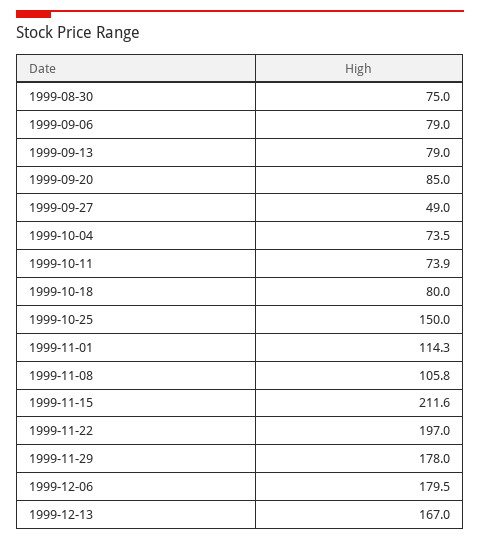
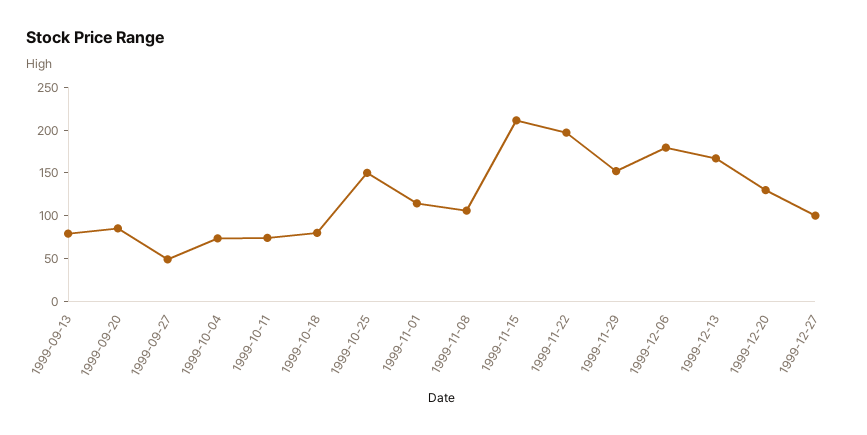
1999-08-30: 75 -> none
1999-09-06: 79 -> none
1999-11-29: 178 -> 150
1999-12-20: none -> 130
1999-12-27: none -> 100

